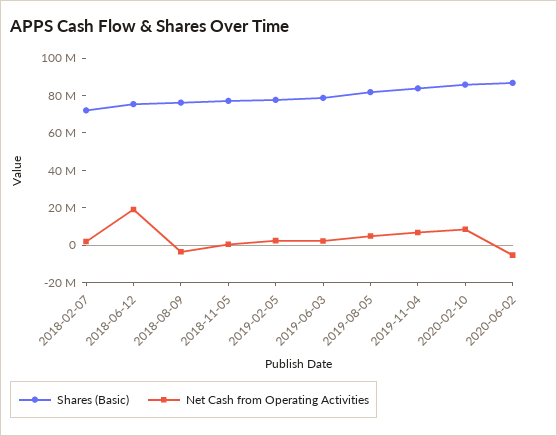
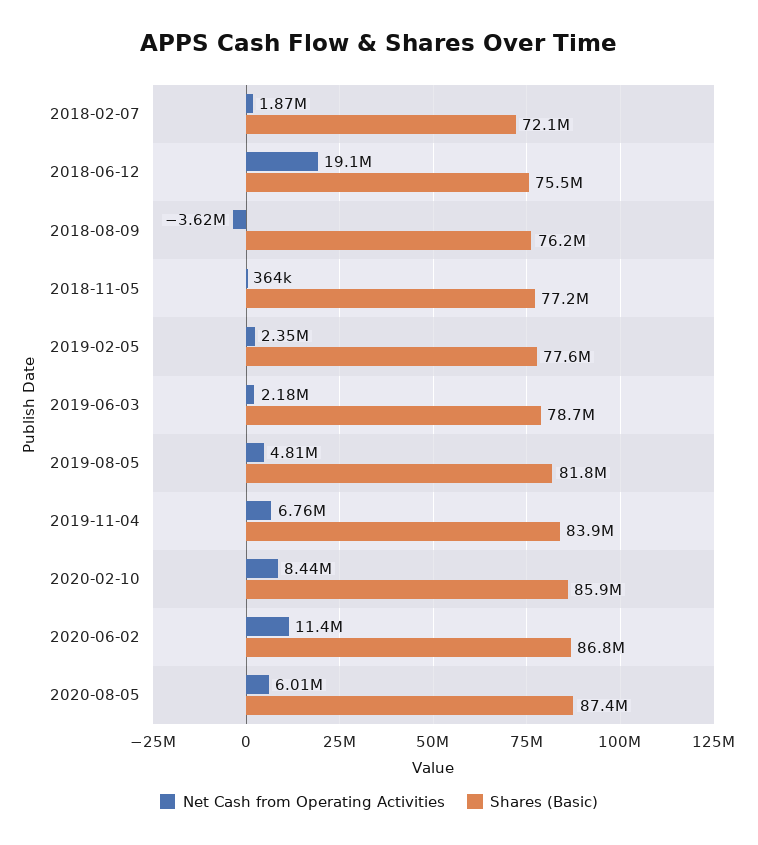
Net Cash from Operating Activities, 2020-06-02: -5000000 -> 11400000
Net Cash from Operating Activities, 2020-08-05: none -> 6010000
Shares (Basic), 2020-08-05: none -> 87400000

